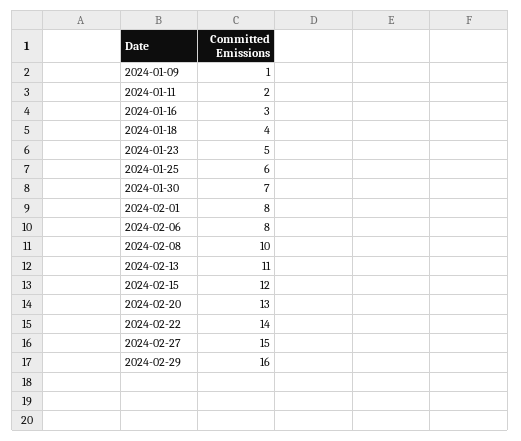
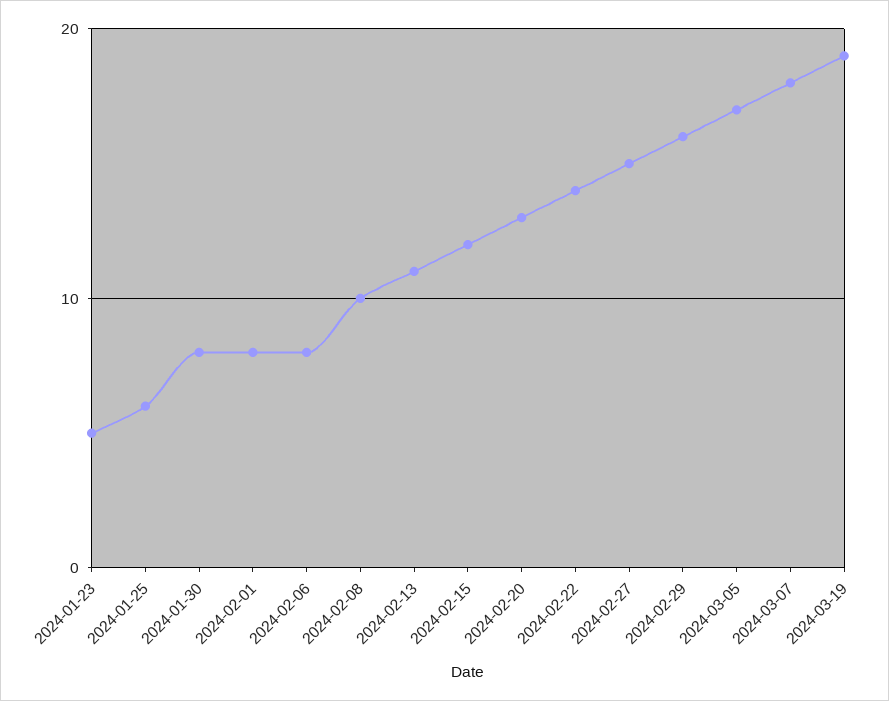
2024-01-09: 1 -> none
2024-01-11: 2 -> none
2024-01-16: 3 -> none
2024-01-18: 4 -> none
2024-01-30: 7 -> 8
2024-03-05: none -> 17
2024-03-07: none -> 18
2024-03-19: none -> 19

